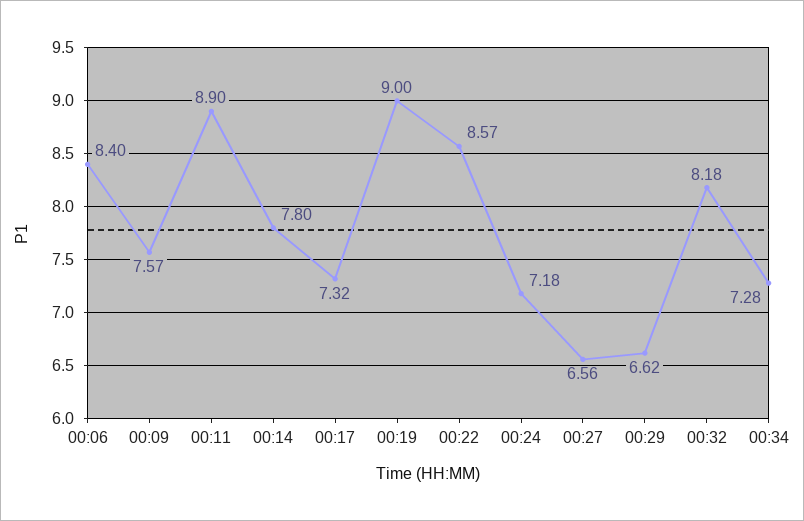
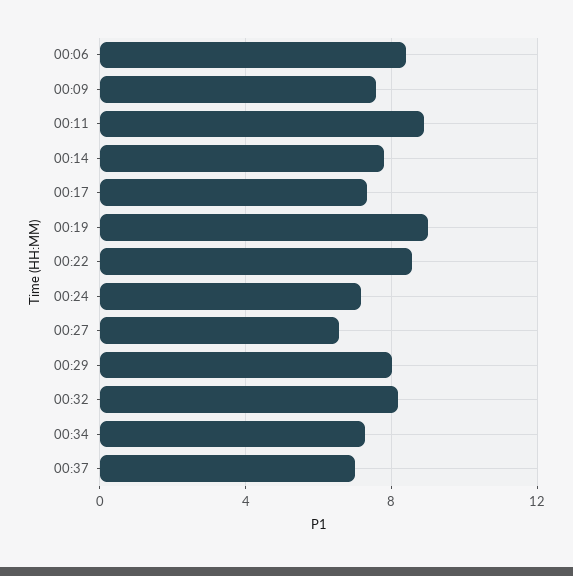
00:29: 6.62 -> 8
00:37: none -> 7

